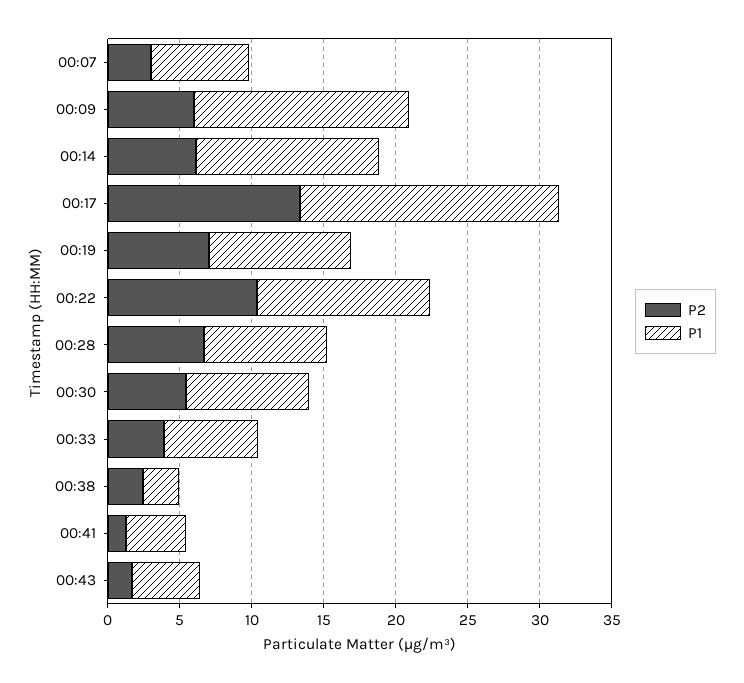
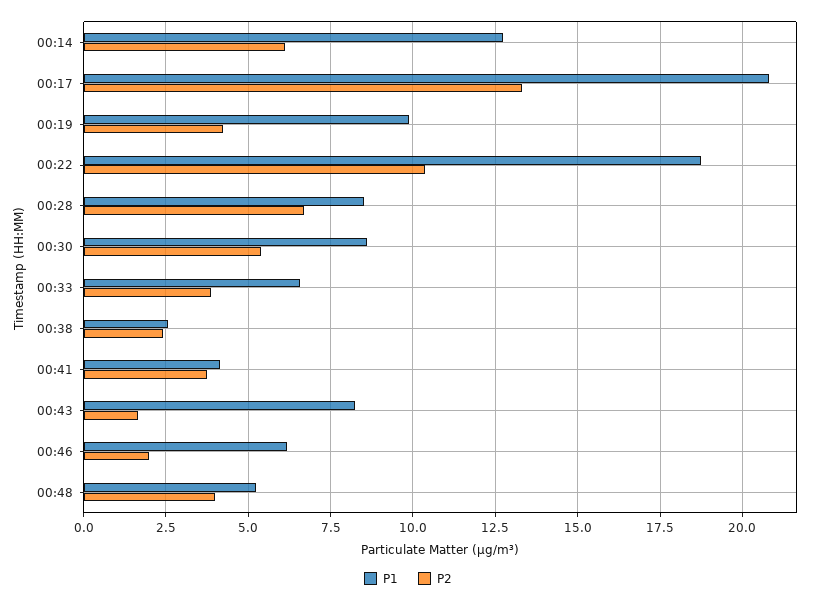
P2, 00:07: 3 -> none
P1, 00:07: 7 -> none
P2, 00:09: 6 -> none
P1, 00:09: 15 -> none
P1, 00:17: 18 -> 20.75
P2, 00:19: 7 -> 4.25
P1, 00:22: 12 -> 18.75
P2, 00:41: 1 -> 3.75
P1, 00:43: 5 -> 8.25
P1, 00:46: none -> 6.25
P2, 00:46: none -> 2
P1, 00:48: none -> 5.25
P2, 00:48: none -> 4

